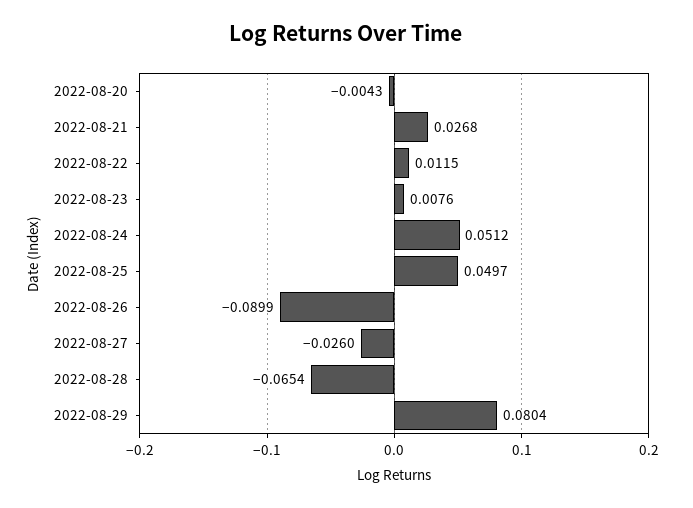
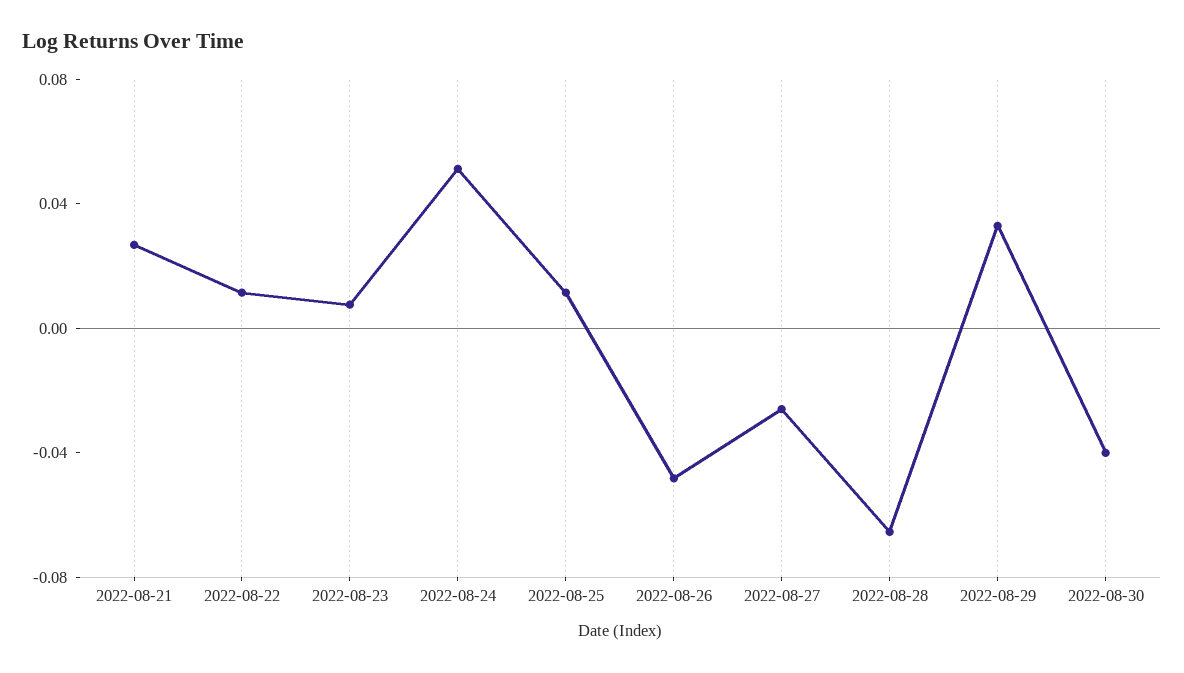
2022-08-20: -0.0043 -> none
2022-08-25: 0.0497 -> 0.01
2022-08-26: -0.0899 -> -0.05
2022-08-29: 0.0804 -> 0.03
2022-08-30: none -> -0.04

